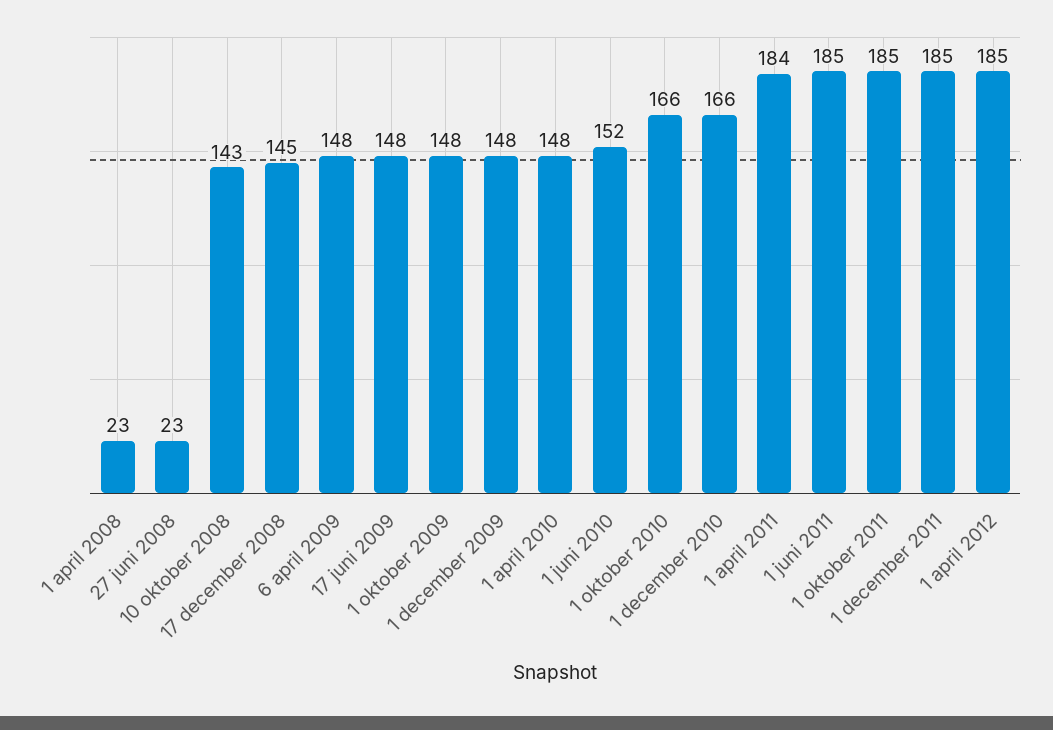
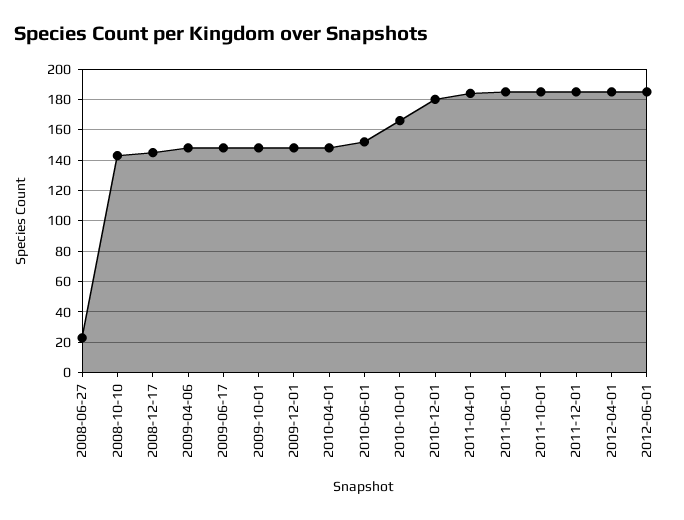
1 april 2008: 23 -> none
1 december 2010: 166 -> 180
2012-06-01: none -> 185

